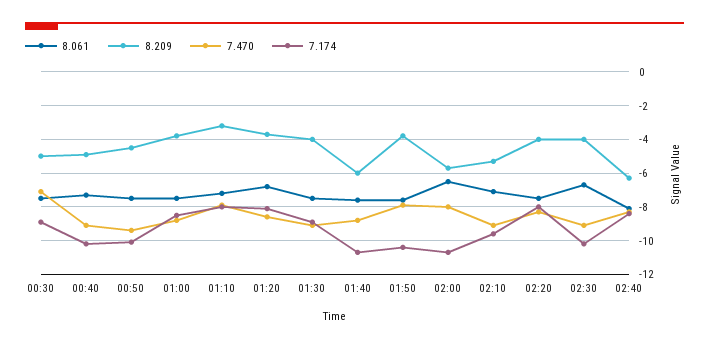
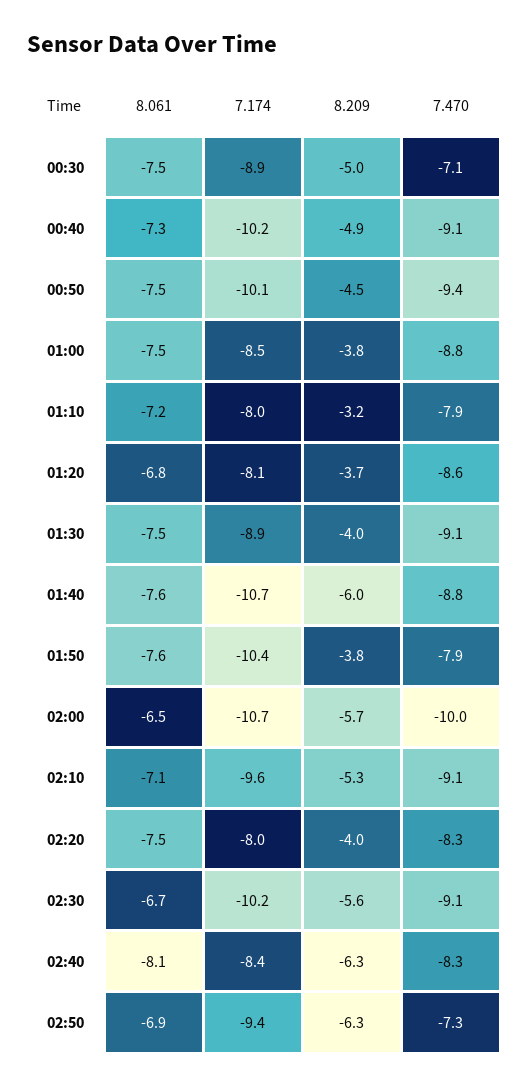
7.470, 02:00: -8 -> -10
8.209, 02:30: -4 -> -5.6
8.061, 02:50: none -> -6.9
7.174, 02:50: none -> -9.4
8.209, 02:50: none -> -6.3
7.470, 02:50: none -> -7.3

